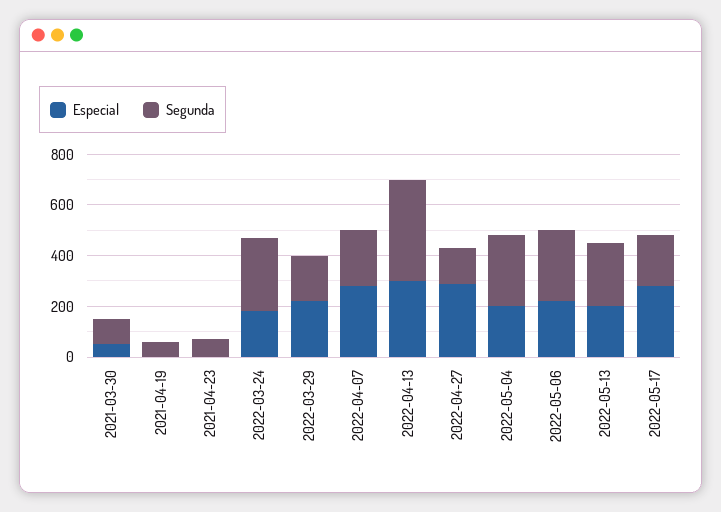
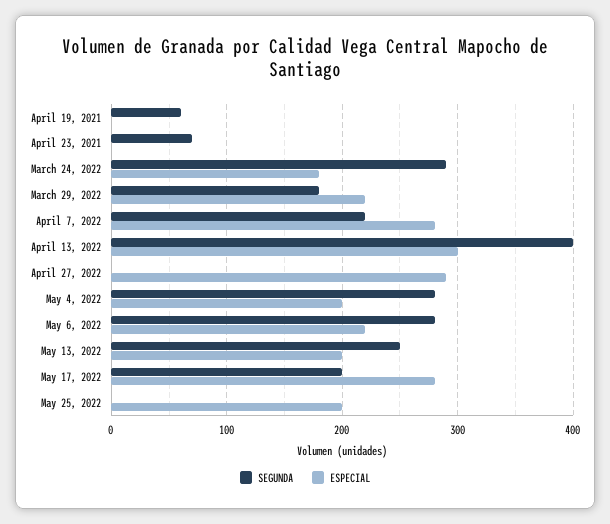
Especial, 2021-03-30: 50 -> none
Segunda, 2021-03-30: 100 -> none
Segunda, 2022-04-27: 150 -> 0
Segunda, May 25, 2022: none -> 0
Especial, May 25, 2022: none -> 200

